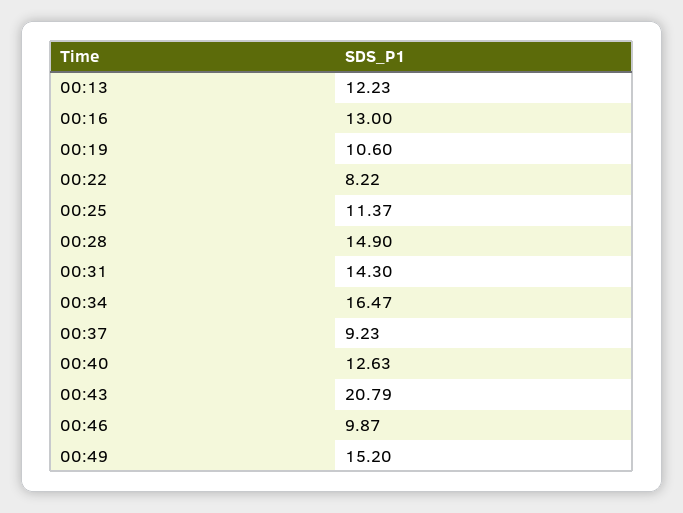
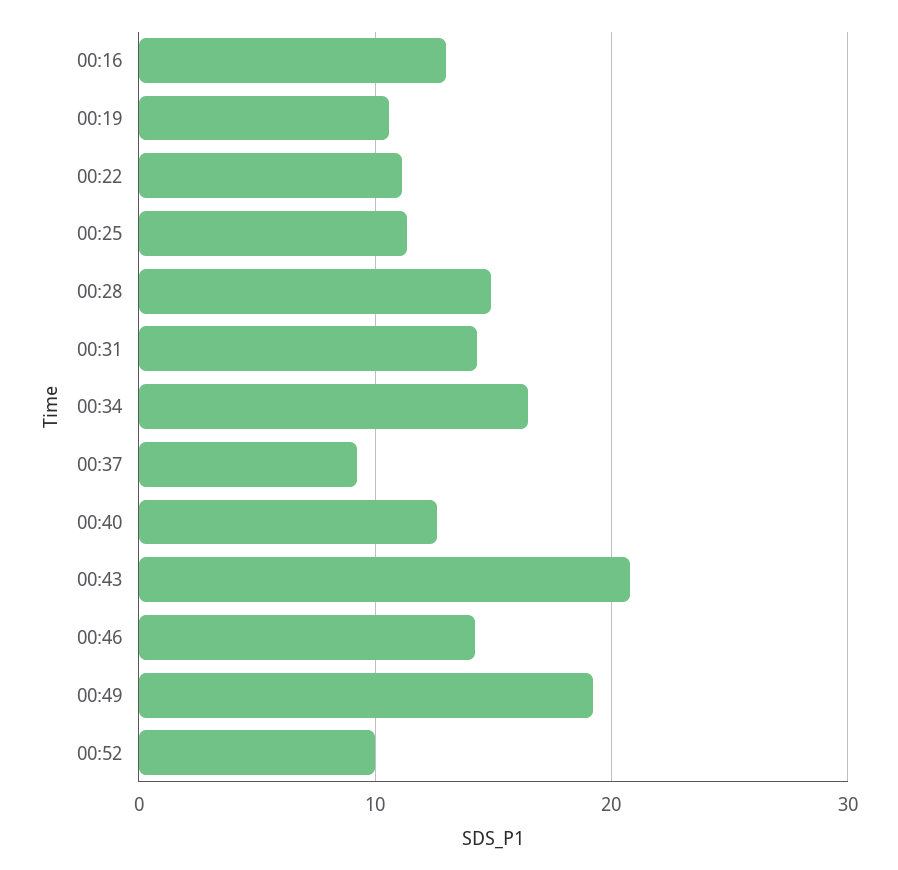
00:13: 12.23 -> none
00:22: 8.22 -> 11
00:46: 9.87 -> 14
00:49: 15.2 -> 19
00:52: none -> 10

